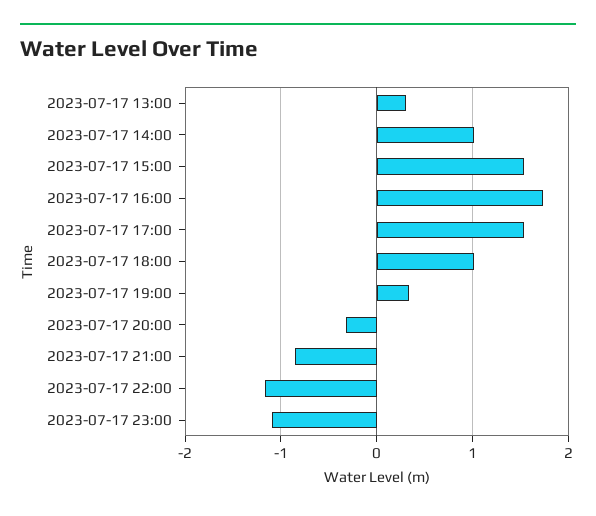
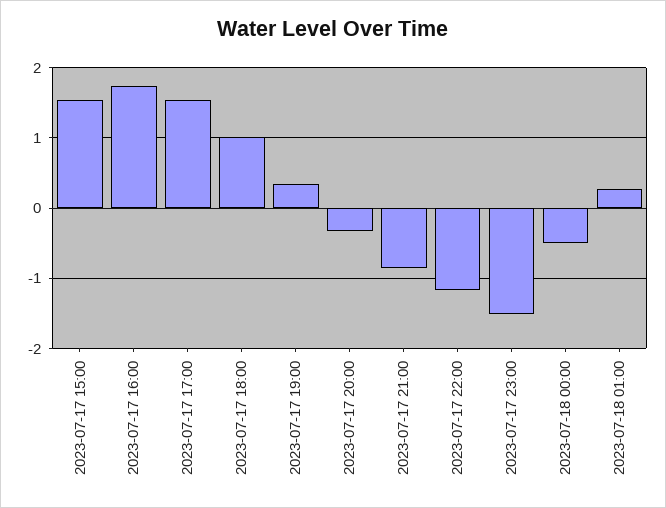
2023-07-17 13:00: 0.3 -> none
2023-07-17 14:00: 1 -> none
2023-07-17 23:00: -1.1 -> -1.5
2023-07-18 00:00: none -> -0.5
2023-07-18 01:00: none -> 0.3

